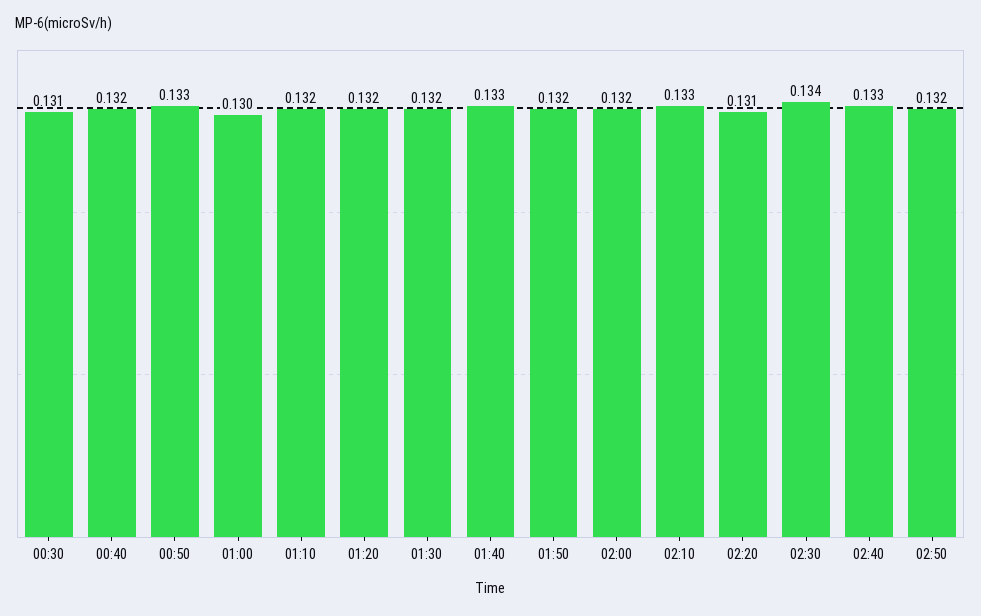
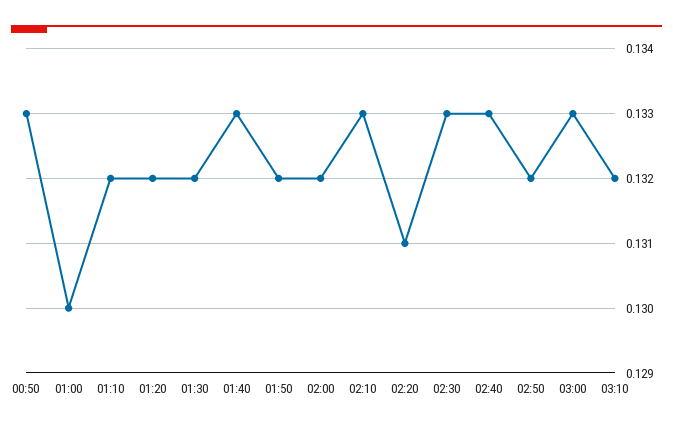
00:30: 0.131 -> none
00:40: 0.132 -> none
02:30: 0.134 -> 0.133
03:00: none -> 0.133
03:10: none -> 0.132

